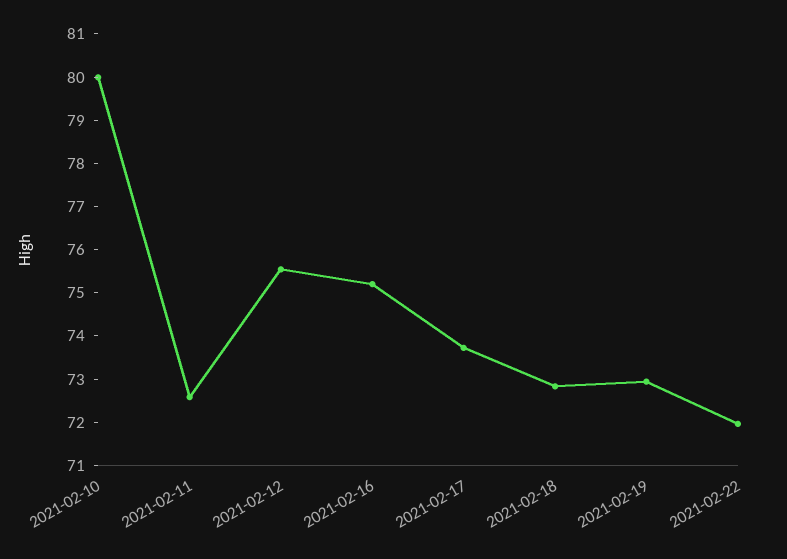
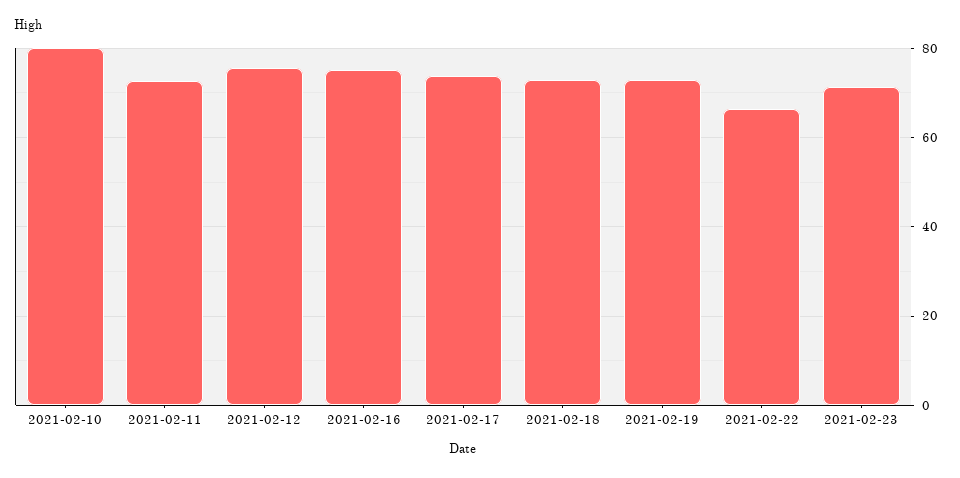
2021-02-22: 72 -> 66
2021-02-23: none -> 72

